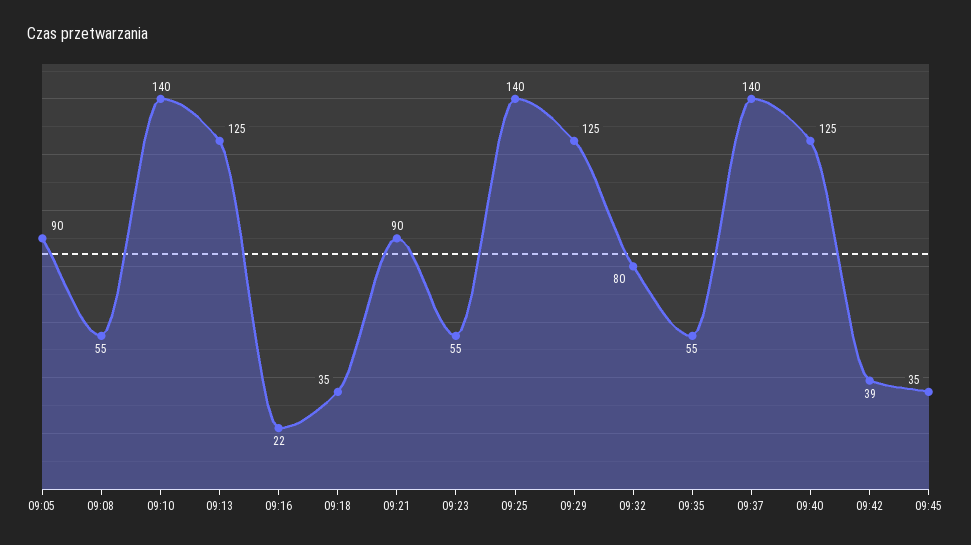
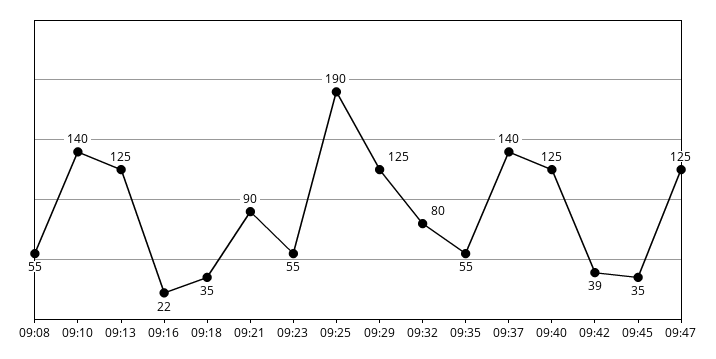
09:05: 90 -> none
09:25: 140 -> 190
09:47: none -> 125

